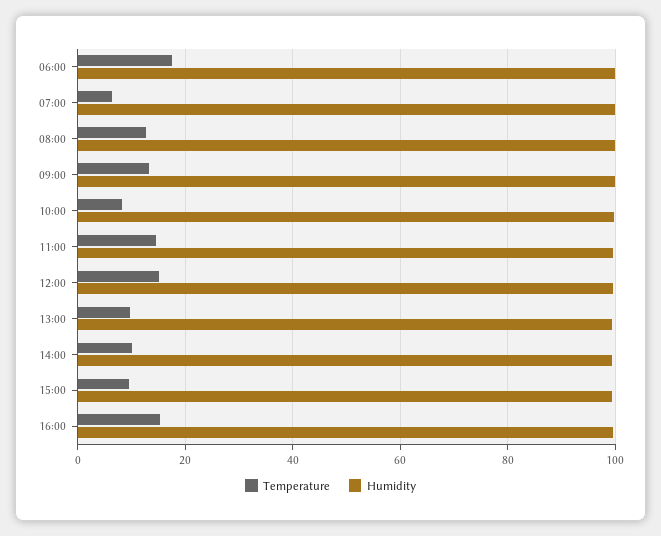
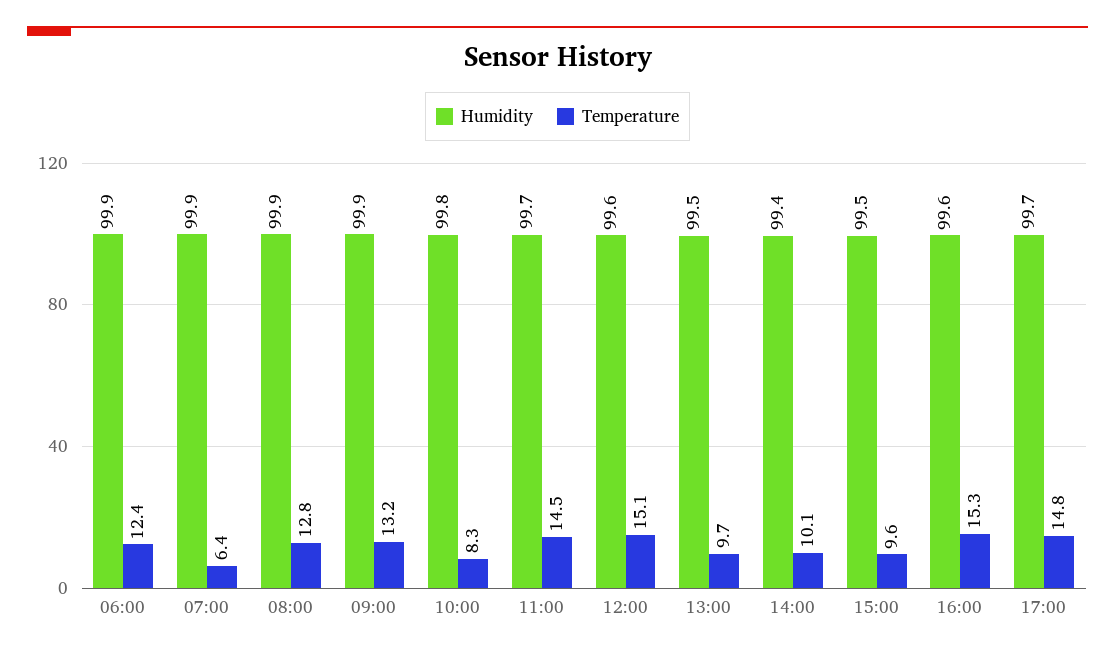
Temperature, 06:00: 18 -> 12.4
Humidity, 17:00: none -> 99.7
Temperature, 17:00: none -> 14.8

